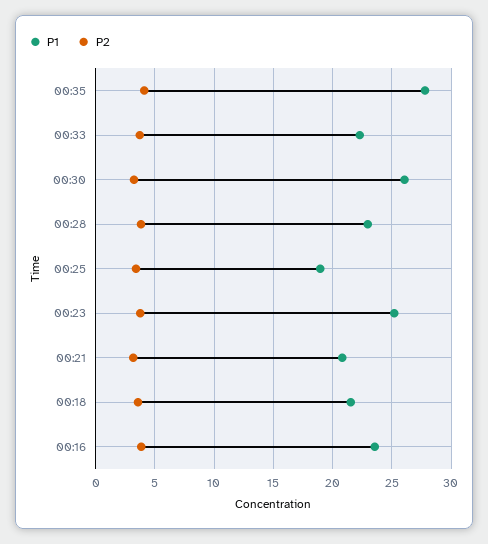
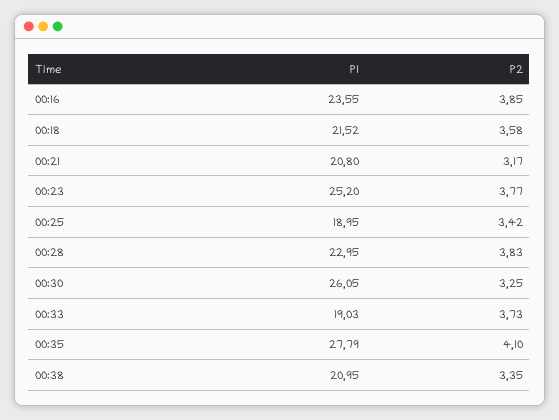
P1, 00:33: 22 -> 19.03
P1, 00:38: none -> 20.95
P2, 00:38: none -> 3.35

